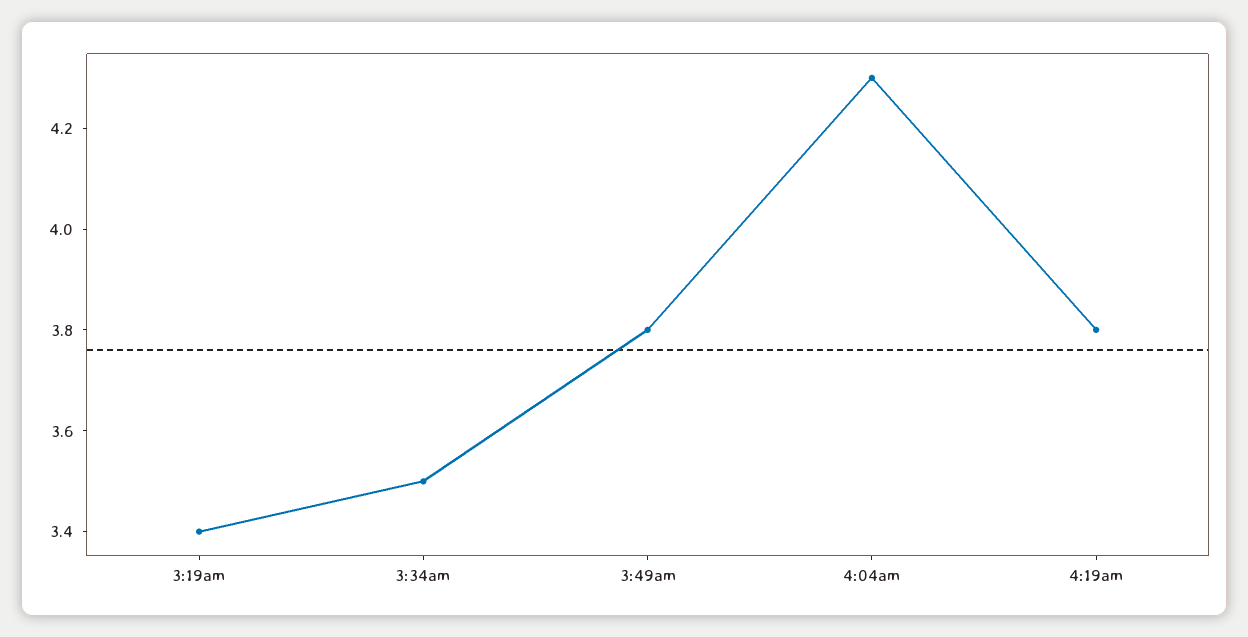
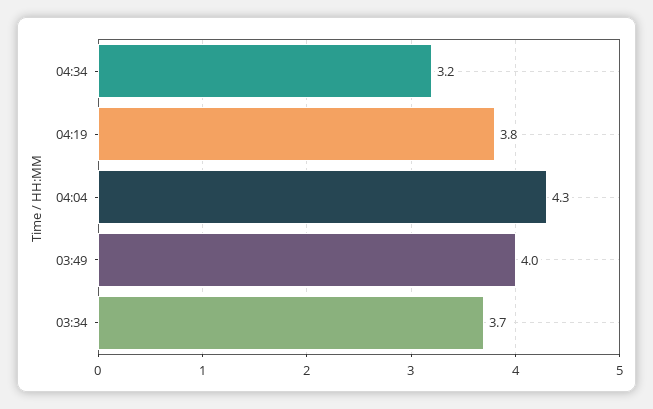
3:19am: 3.4 -> none
3:34am: 3.5 -> 3.7
3:49am: 3.8 -> 4
04:34: none -> 3.2

